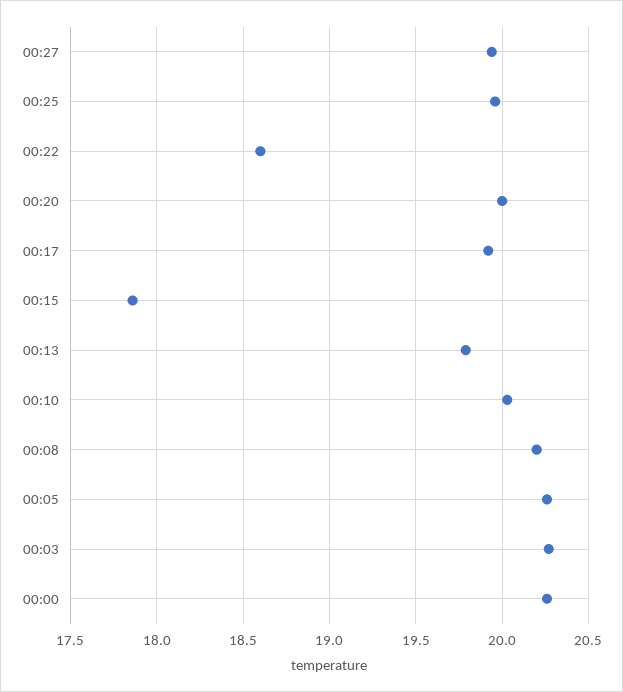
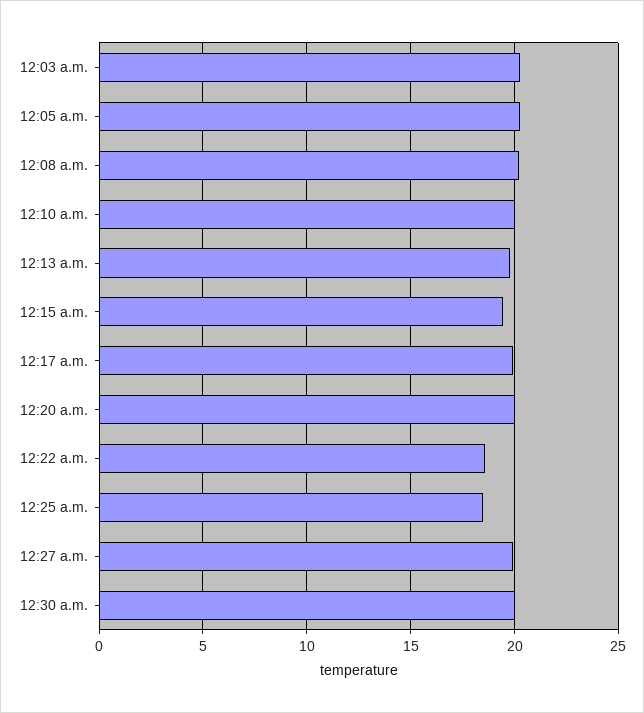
00:25: 19.95 -> 18.5
00:15: 17.85 -> 19.5
00:00: 20.25 -> none
12:30 a.m.: none -> 20

